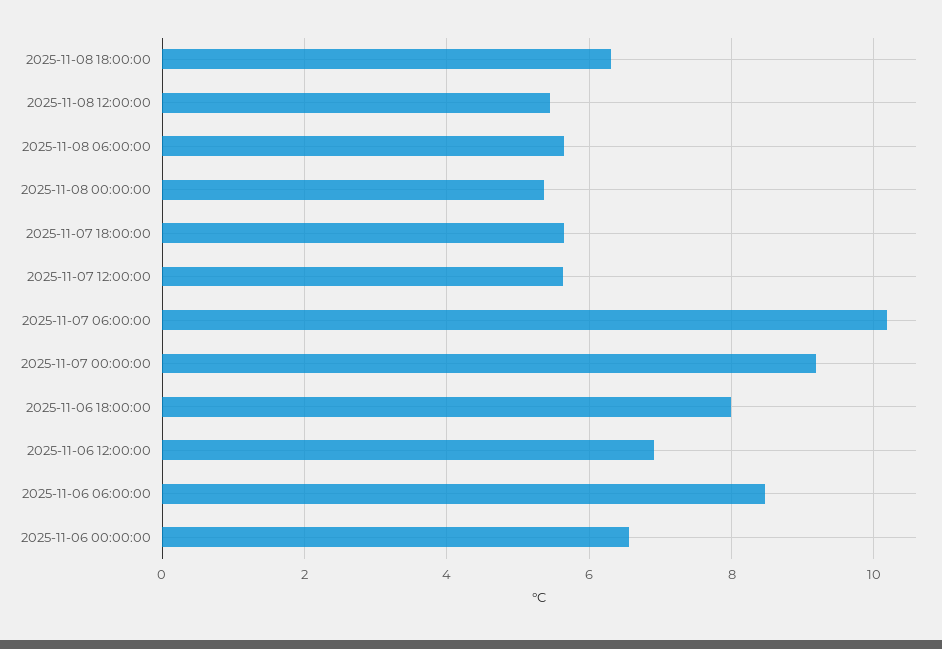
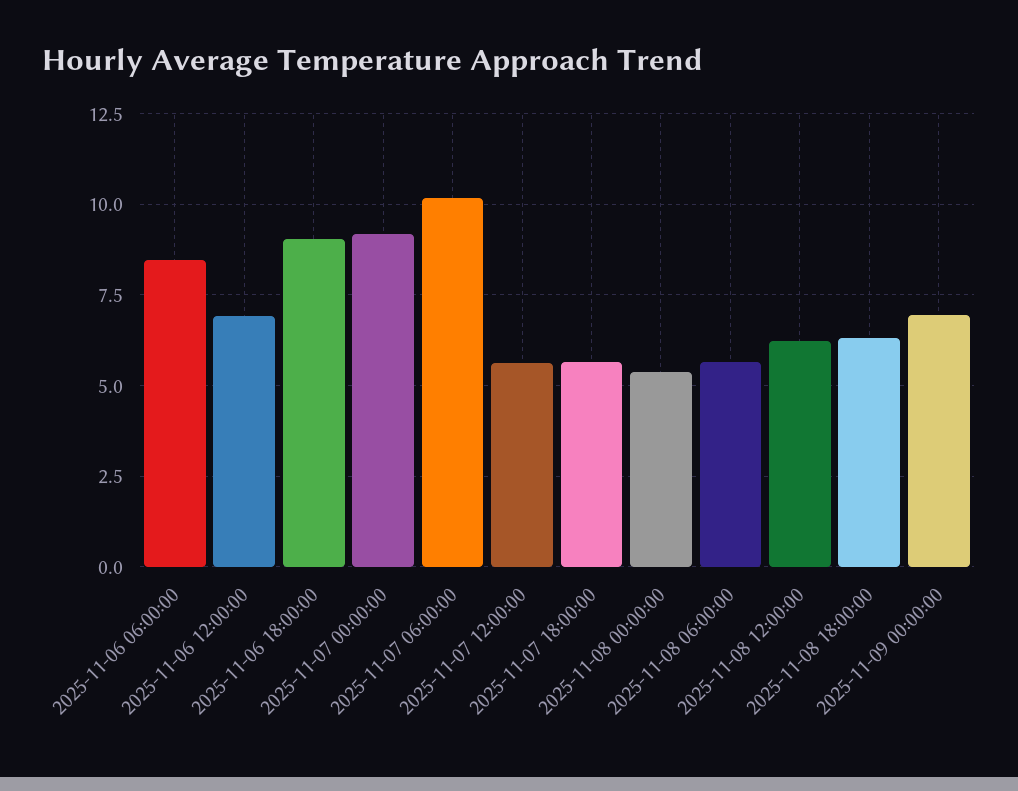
2025-11-08 12:00:00: 5.4 -> 6.25
2025-11-06 18:00:00: 8 -> 9
2025-11-06 00:00:00: 6.6 -> none
2025-11-09 00:00:00: none -> 7

